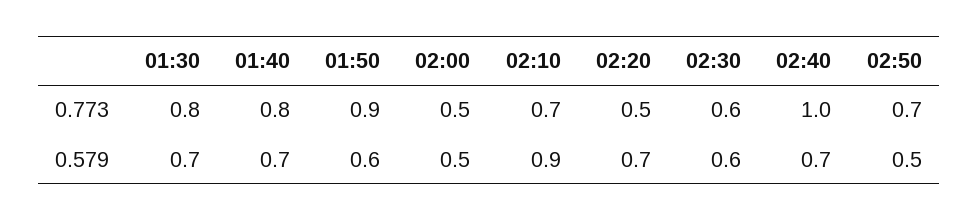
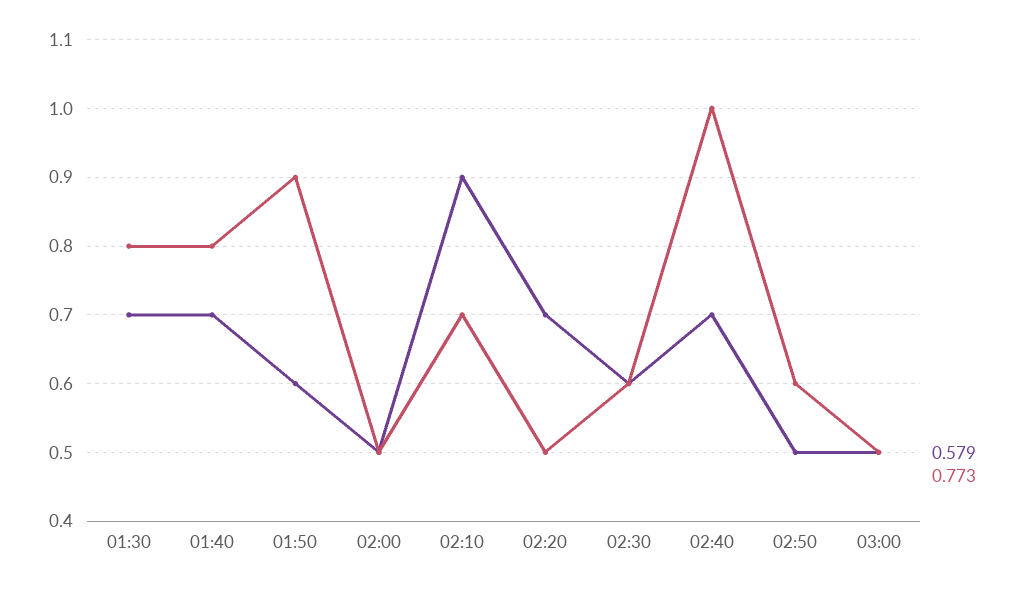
0.773, 02:50: 0.7 -> 0.6
0.579, 03:00: none -> 0.5
0.773, 03:00: none -> 0.5

